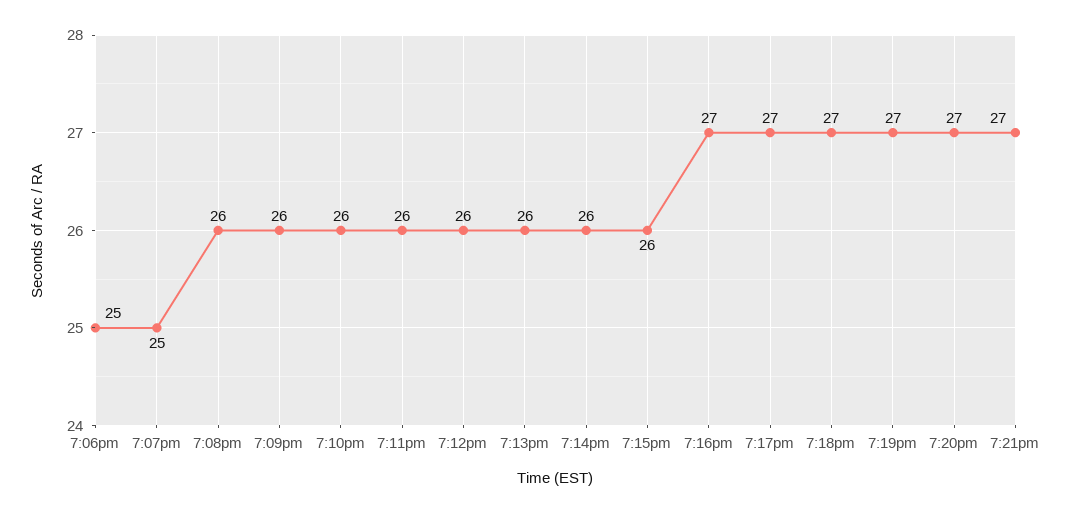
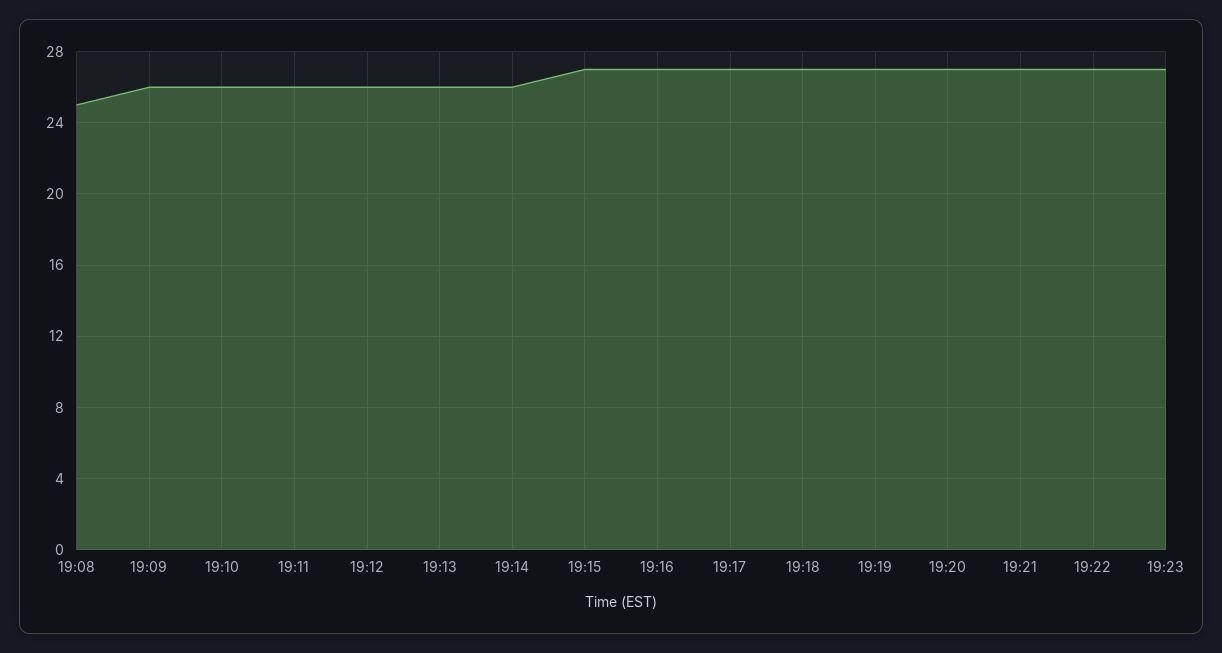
7:06pm: 25 -> none
7:07pm: 25 -> none
7:08pm: 26 -> 25
7:15pm: 26 -> 27
19:22: none -> 27
19:23: none -> 27

